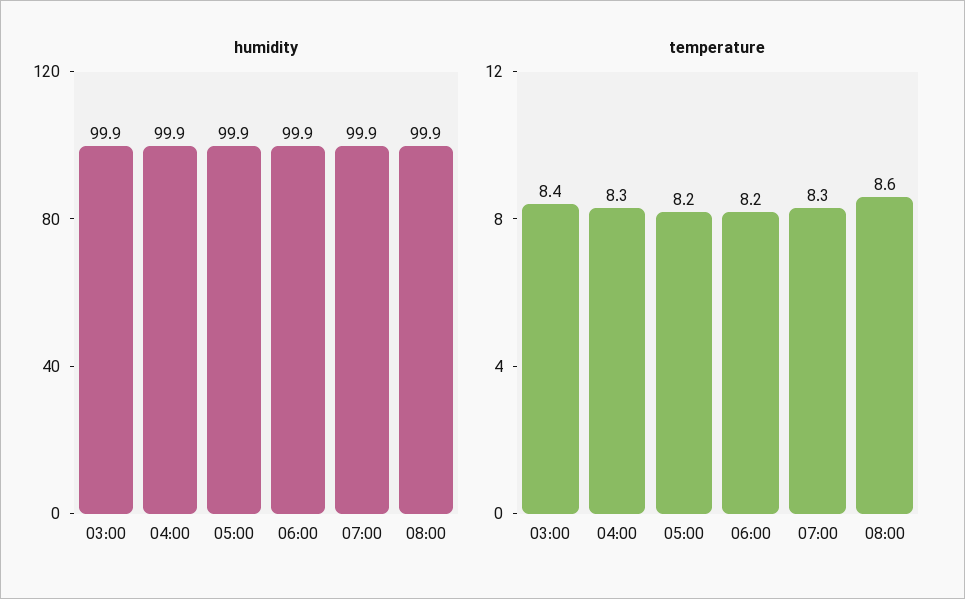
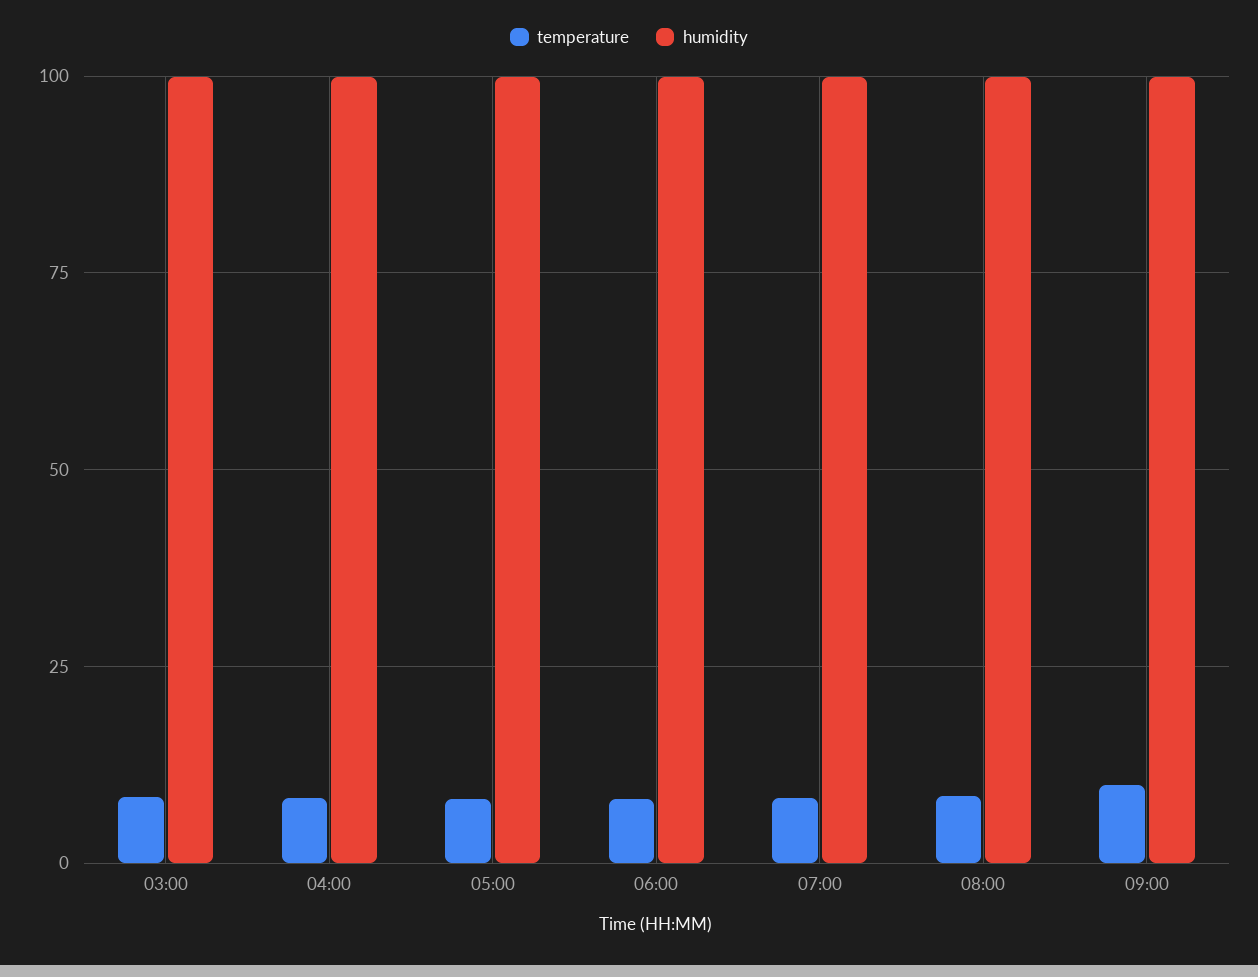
temperature, 09:00: none -> 10
humidity, 09:00: none -> 100

